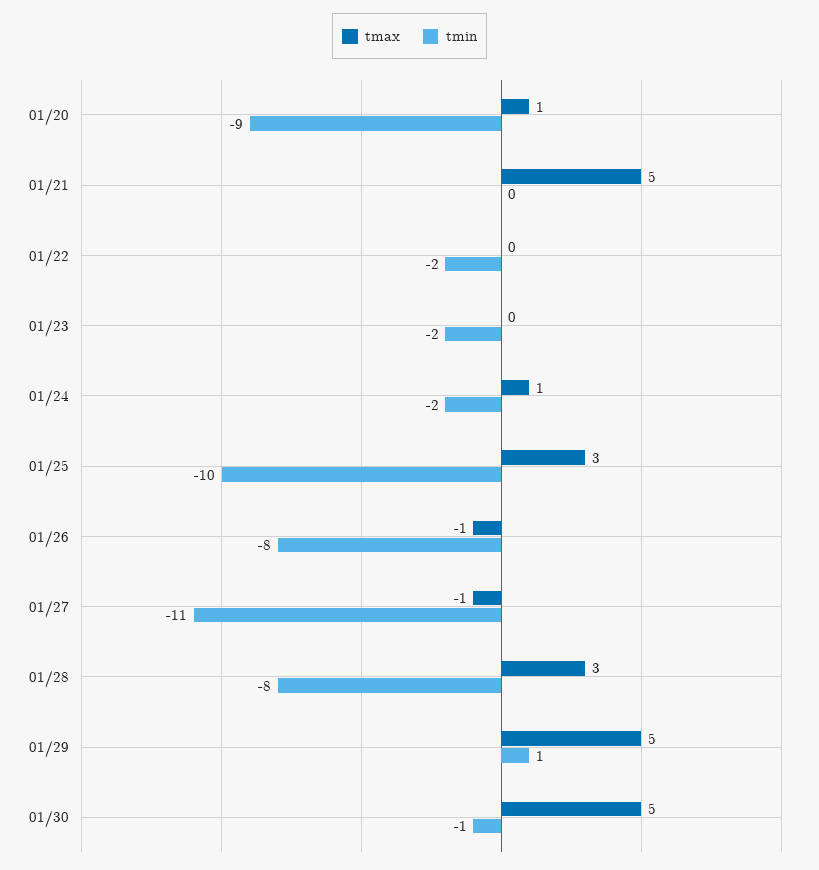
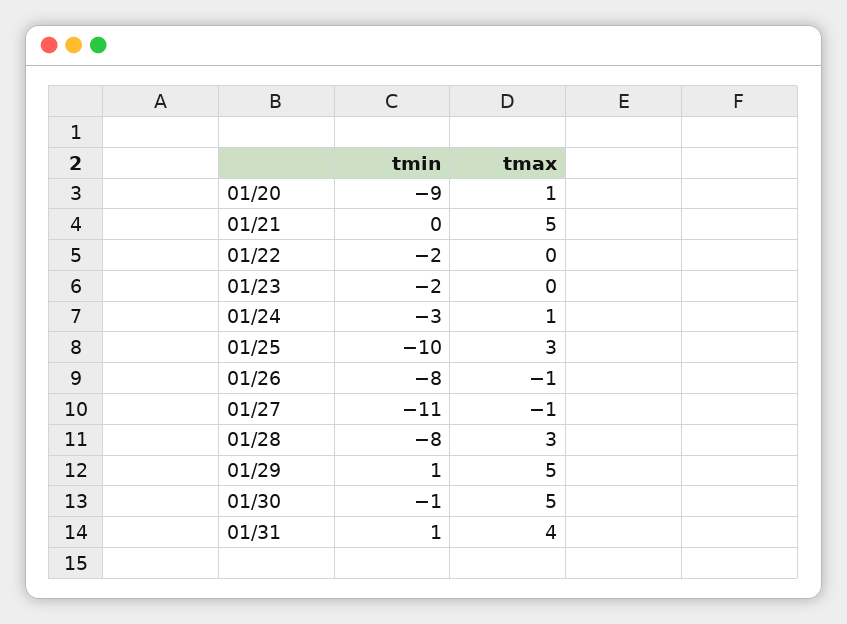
tmin, 01/24: -2 -> -3
tmin, 01/31: none -> 1
tmax, 01/31: none -> 4

